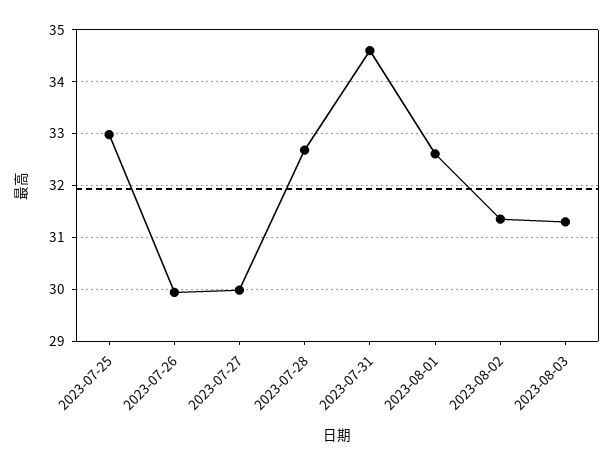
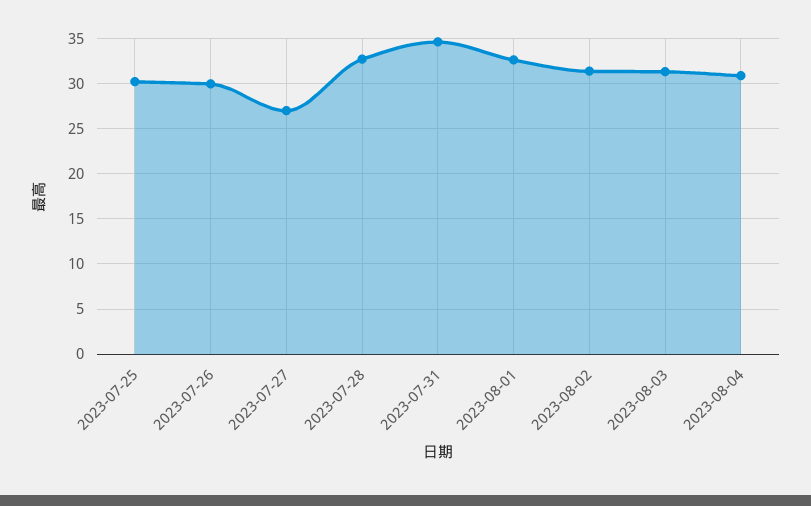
2023-07-25: 33 -> 30
2023-07-27: 30 -> 27
2023-08-04: none -> 31

